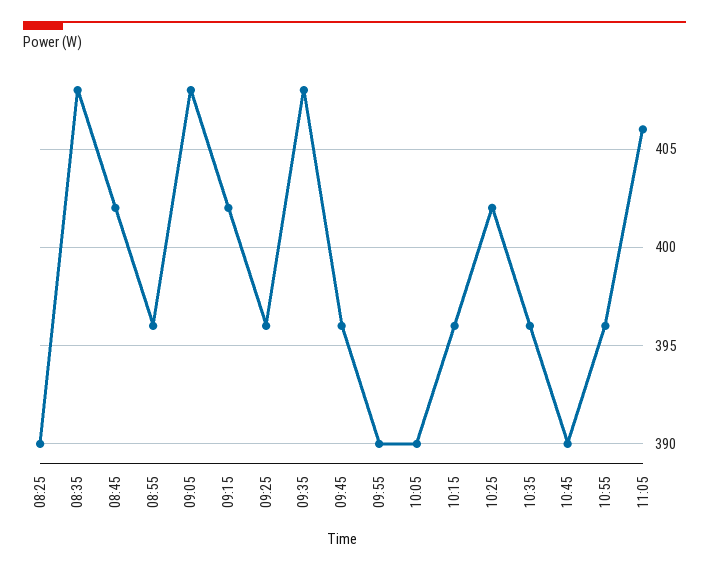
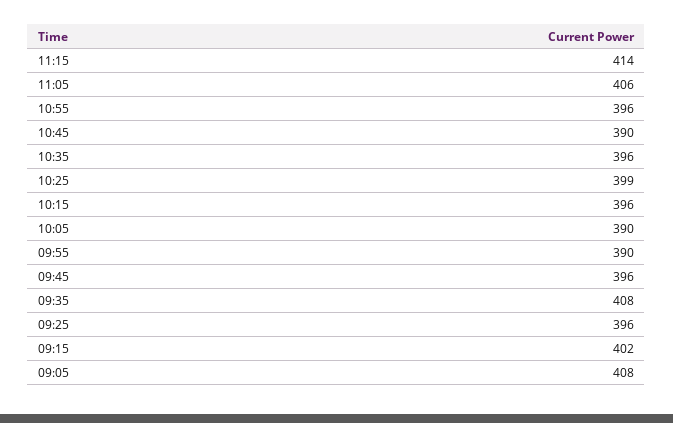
08:25: 390 -> none
08:35: 408 -> none
08:45: 402 -> none
08:55: 396 -> none
10:25: 402 -> 399
11:15: none -> 414

